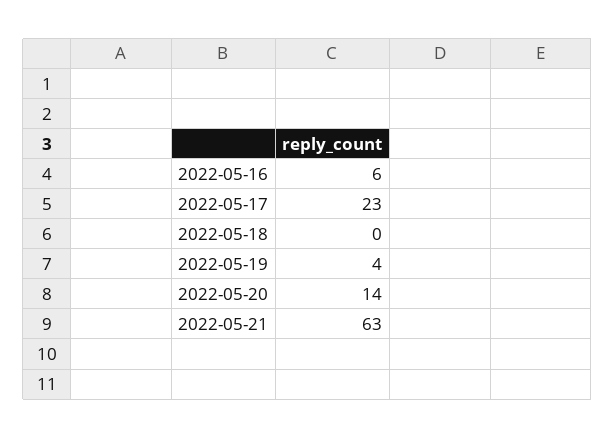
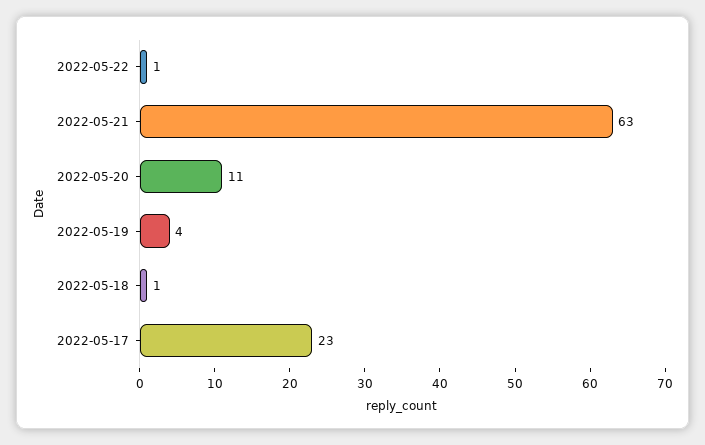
2022-05-16: 6 -> none
2022-05-18: 0 -> 1
2022-05-20: 14 -> 11
2022-05-22: none -> 1

